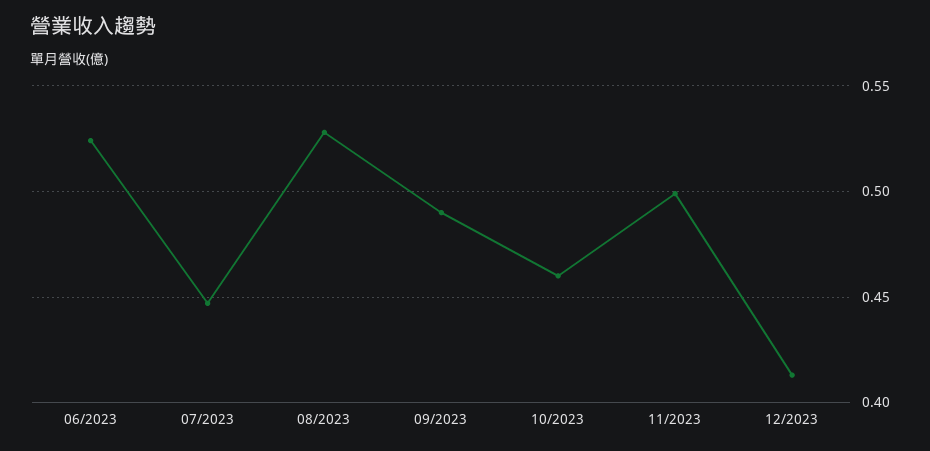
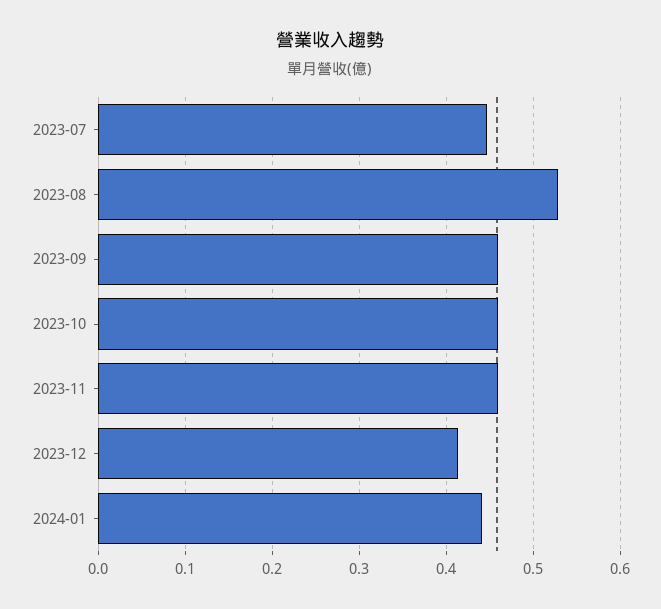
06/2023: 0.525 -> none
09/2023: 0.49 -> 0.46
11/2023: 0.5 -> 0.46
2024-01: none -> 0.44

